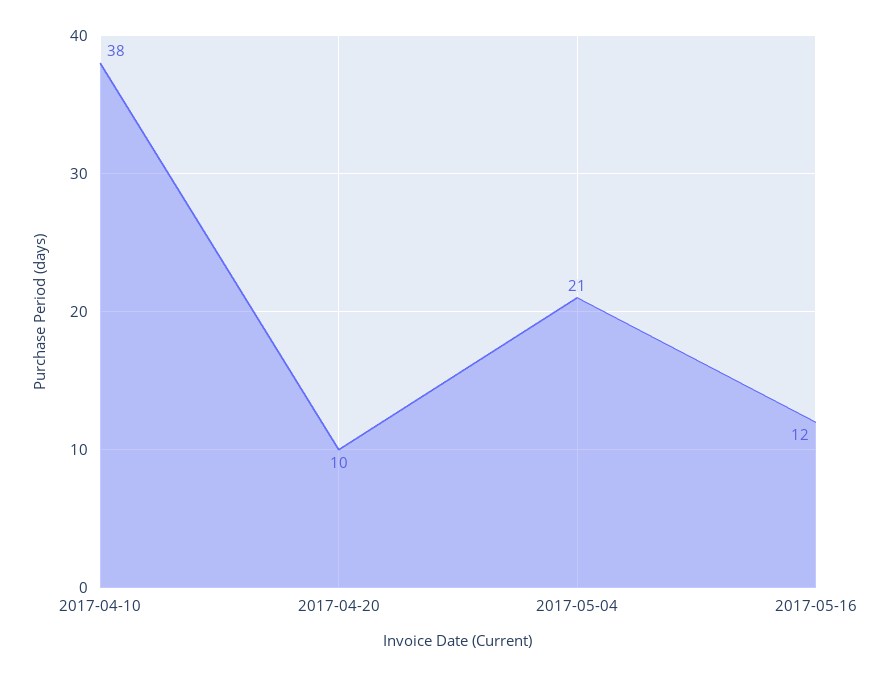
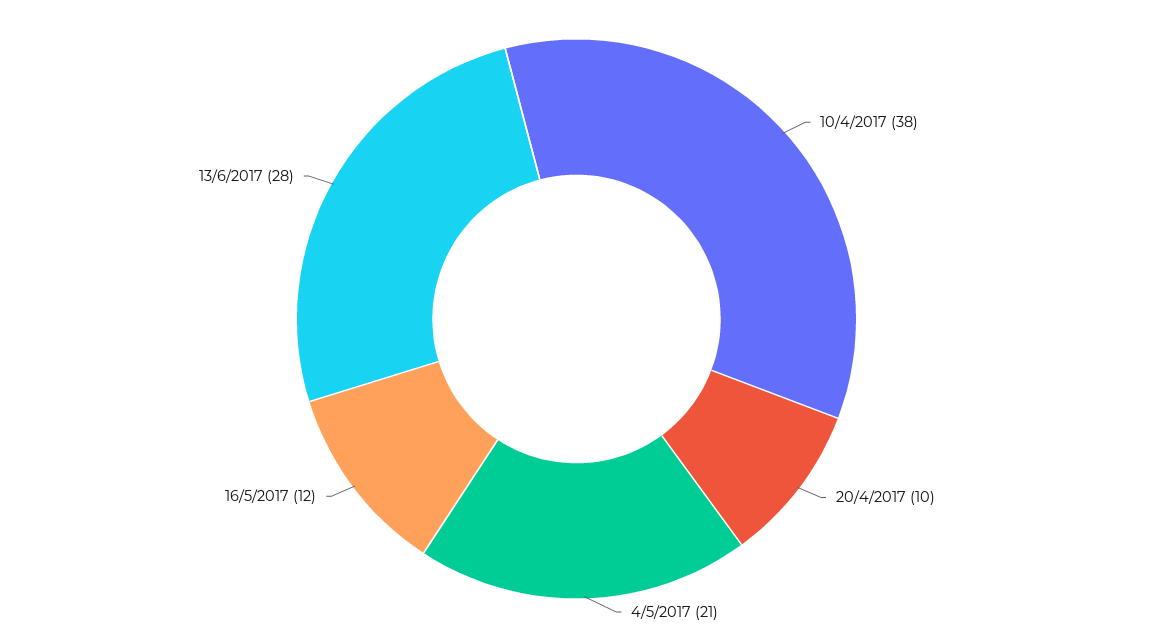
13/6/2017: none -> 28

